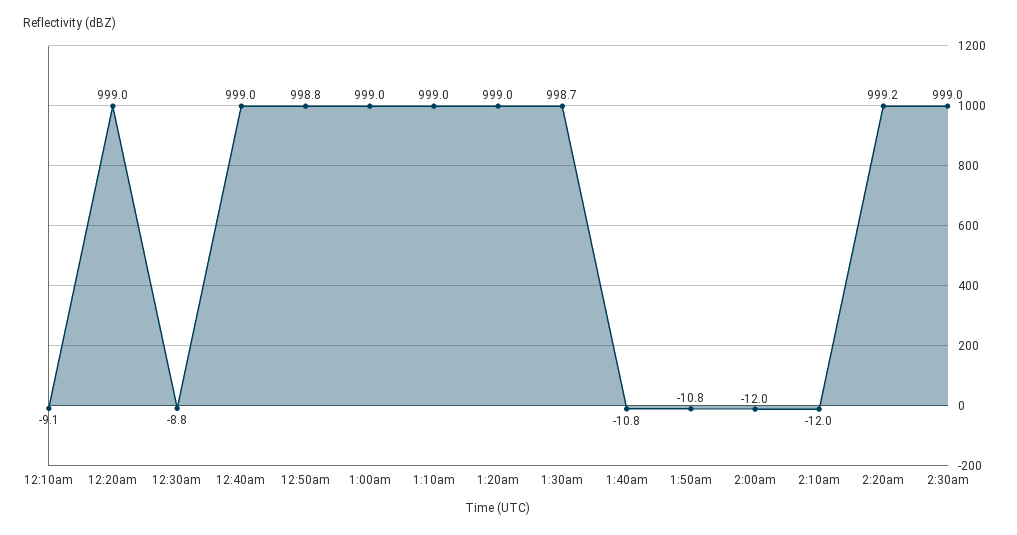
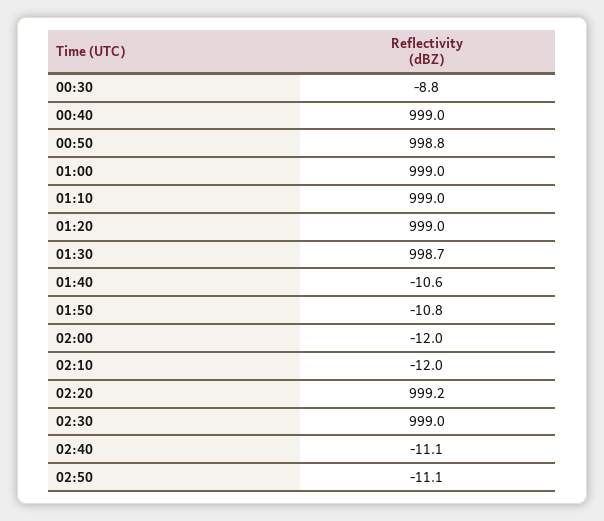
12:10am: -9.1 -> none
12:20am: 999 -> none
1:40am: -10.8 -> -10.6
02:40: none -> -11.1
02:50: none -> -11.1

